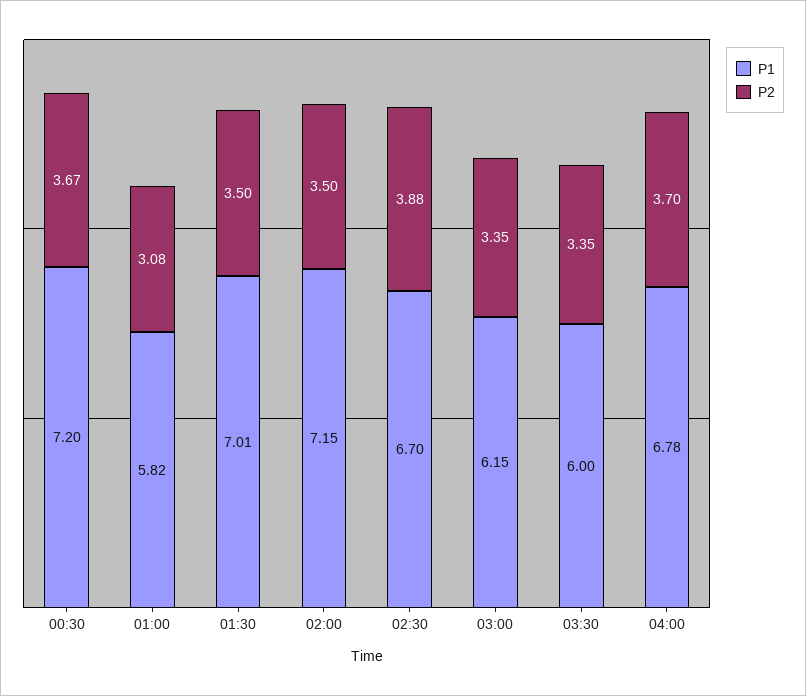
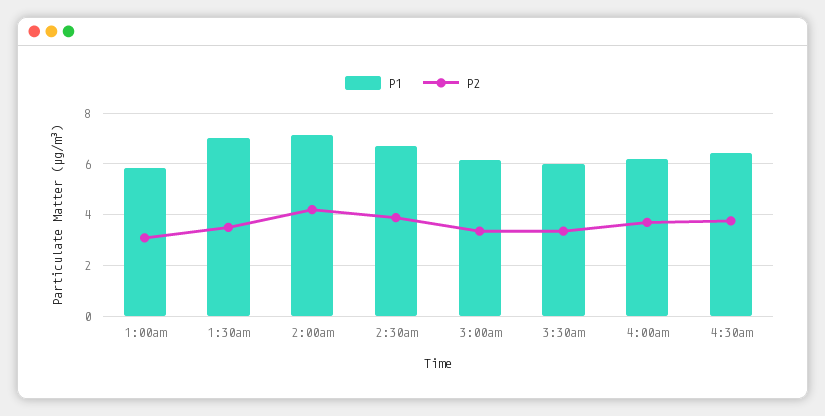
P1, 00:30: 7.2 -> none
P2, 00:30: 3.67 -> none
P2, 02:00: 3.5 -> 4.25
P1, 04:00: 6.78 -> 6.25
P1, 4:30am: none -> 6.5
P2, 4:30am: none -> 3.75

